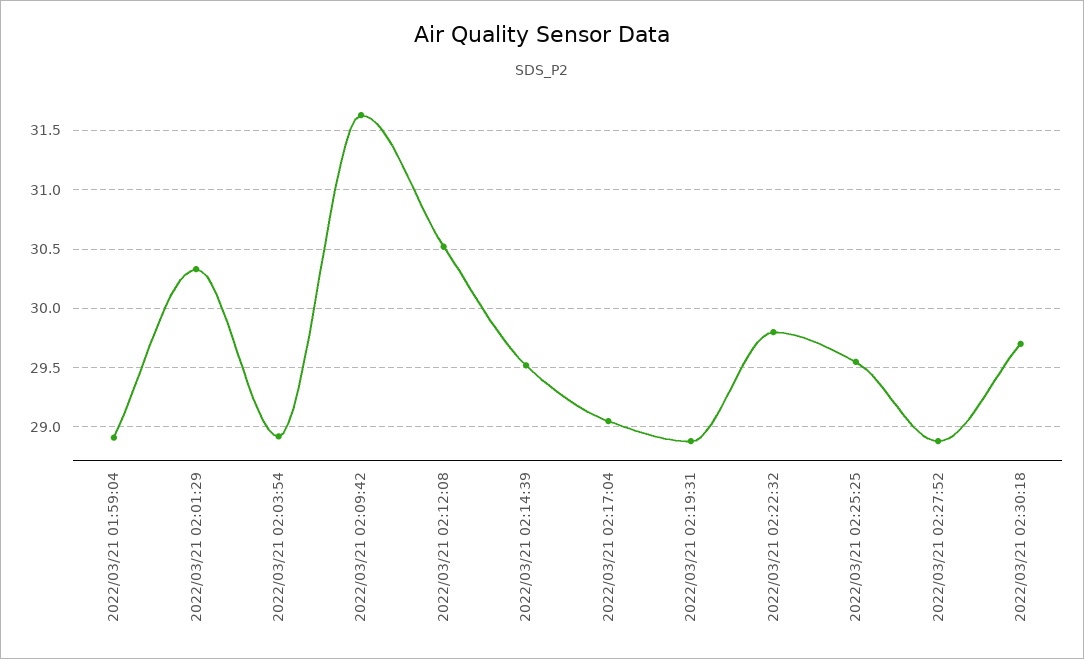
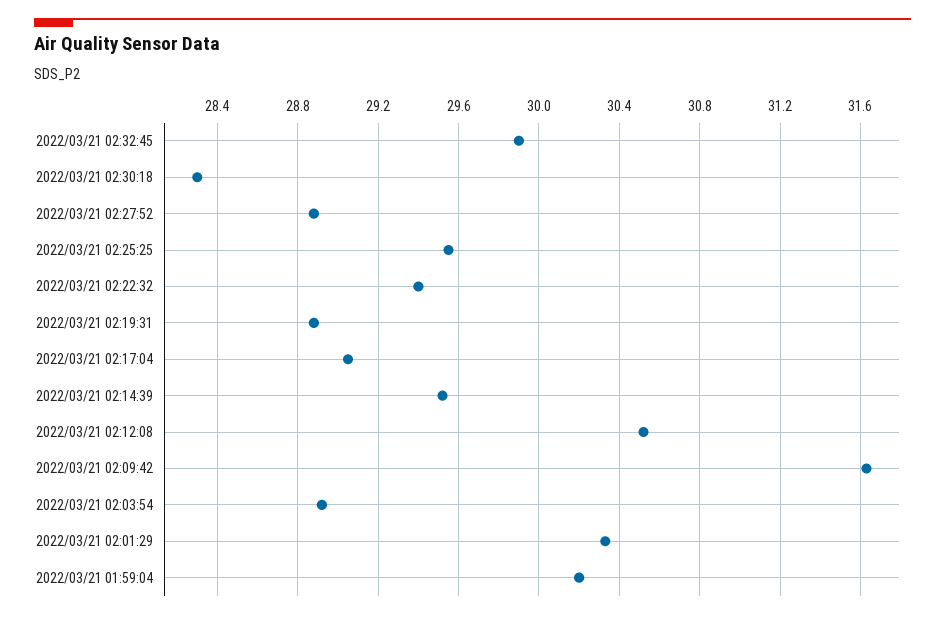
2022/03/21 01:59:04: 28.9 -> 30.2
2022/03/21 02:22:32: 29.8 -> 29.4
2022/03/21 02:30:18: 29.7 -> 28.3
2022/03/21 02:32:45: none -> 29.9

